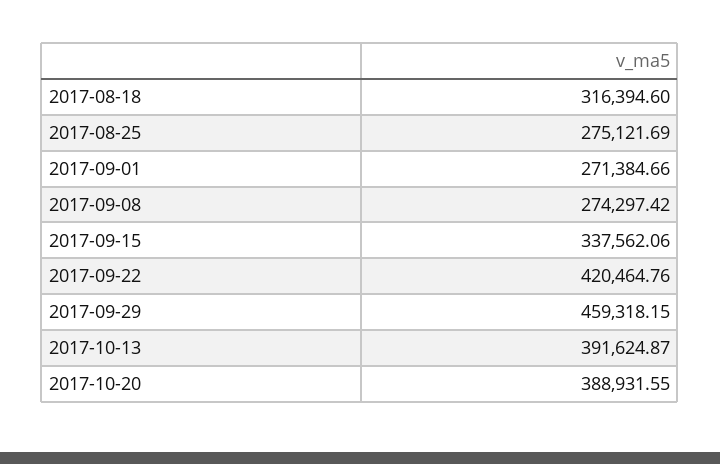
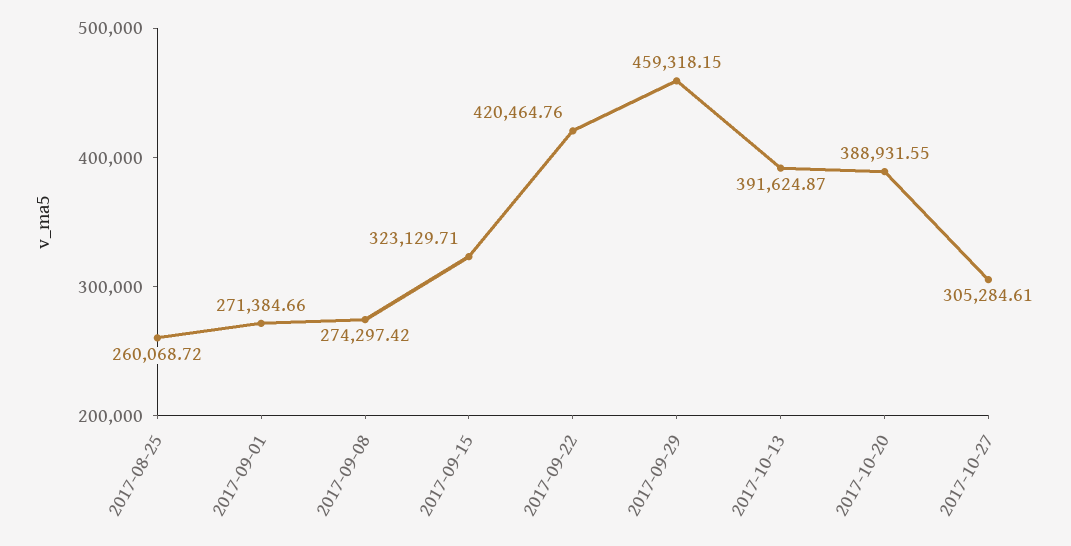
2017-08-18: 316394.6 -> none
2017-08-25: 275121.69 -> 260068.72
2017-09-15: 337562.06 -> 323129.71
2017-10-27: none -> 305284.61

